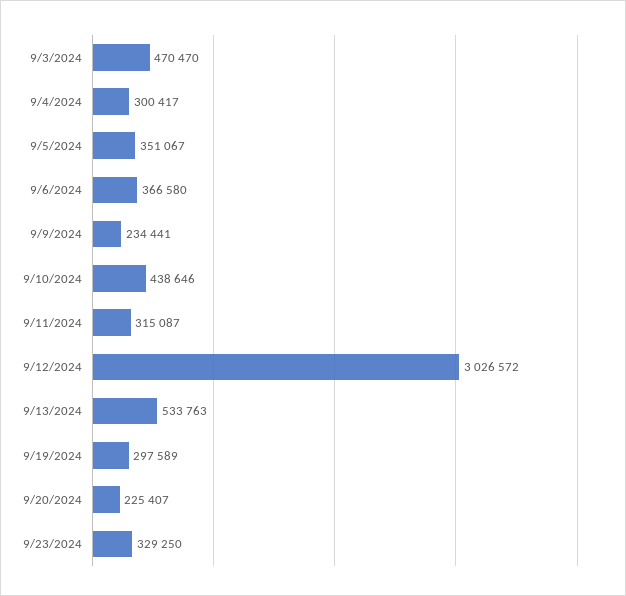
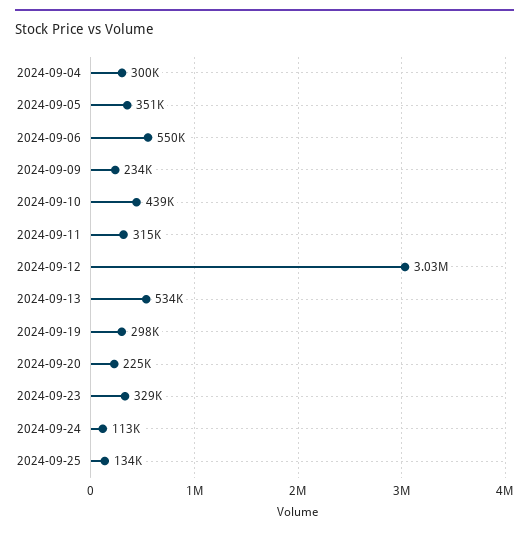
9/3/2024: 470470 -> none
9/6/2024: 366580 -> 550000
2024-09-24: none -> 113000
2024-09-25: none -> 134000

